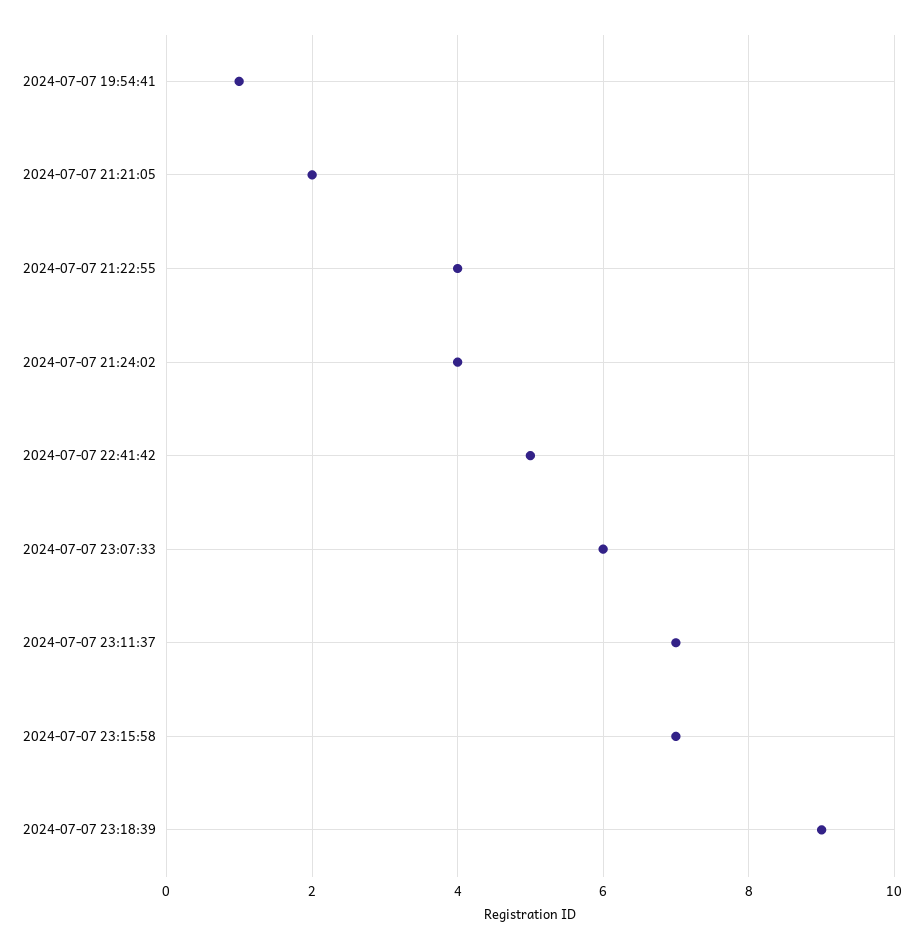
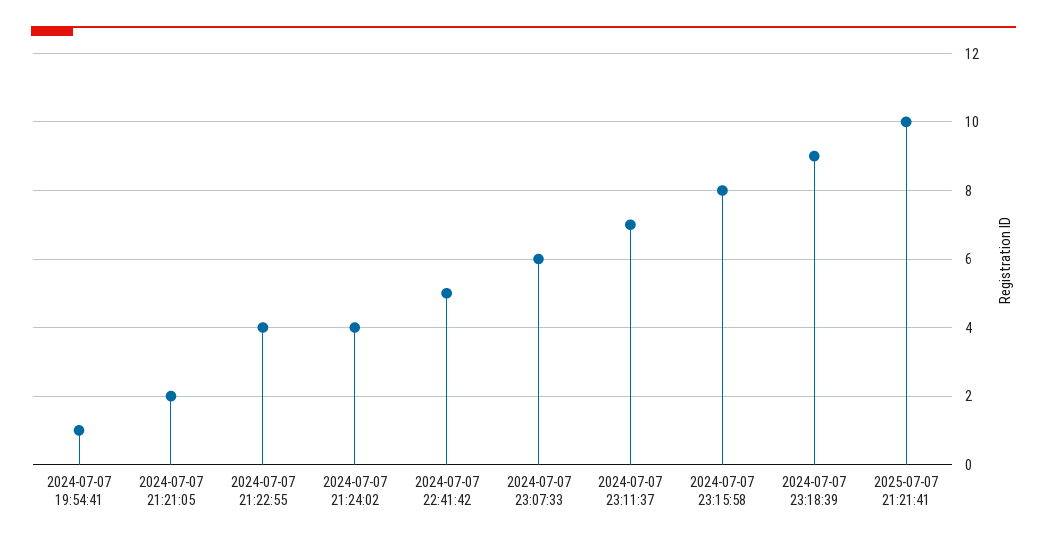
2024-07-07 23:15:58: 7 -> 8
2025-07-07 21:21:41: none -> 10

